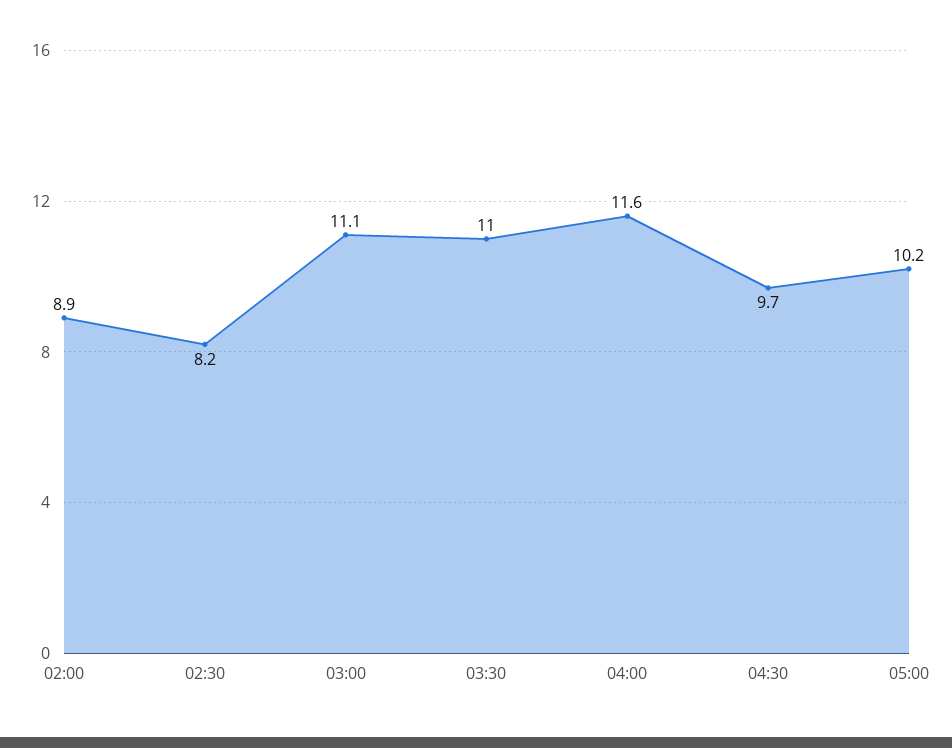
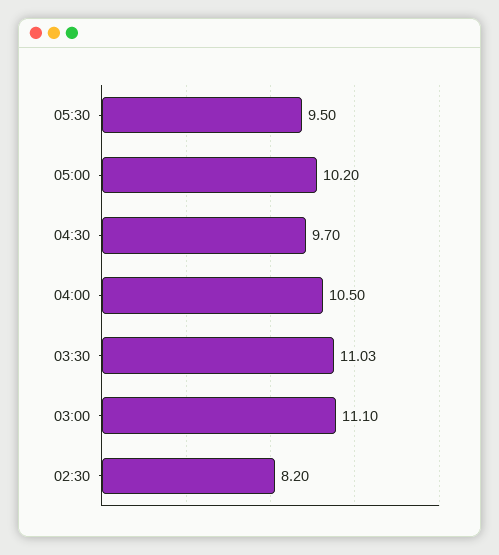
02:00: 8.9 -> none
04:00: 11.6 -> 10.5
05:30: none -> 9.5

